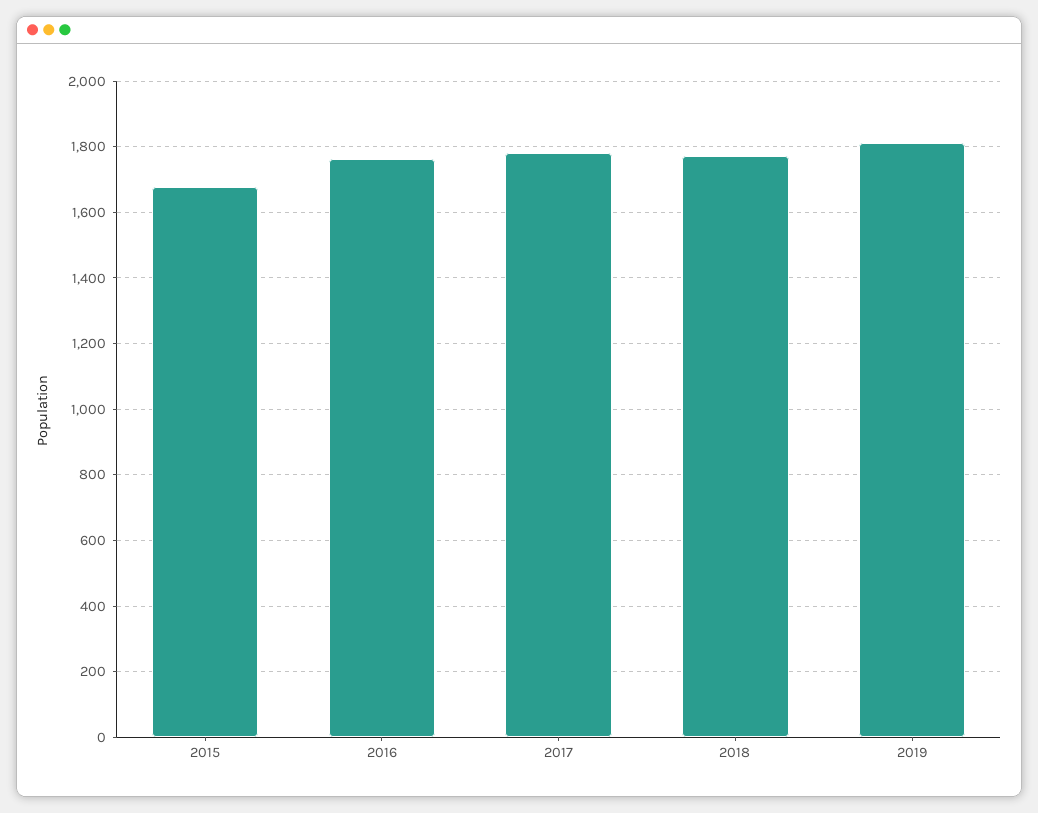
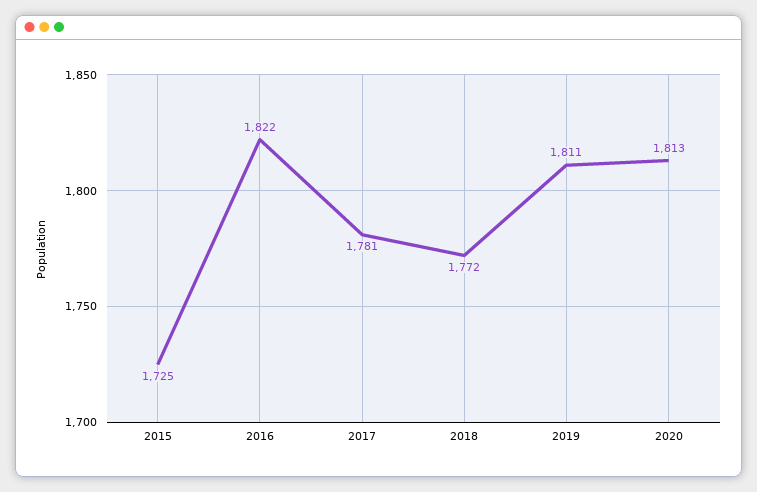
2015: 1680 -> 1725
2016: 1760 -> 1822
2020: none -> 1813

